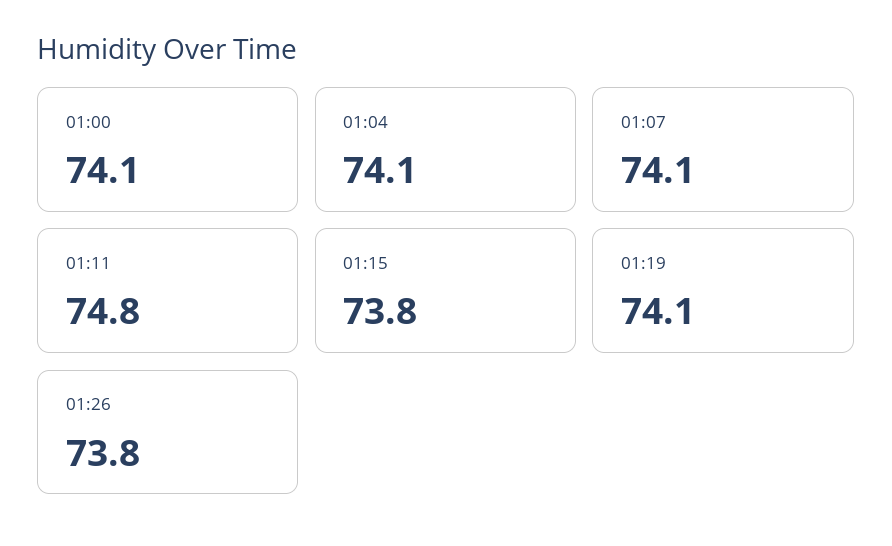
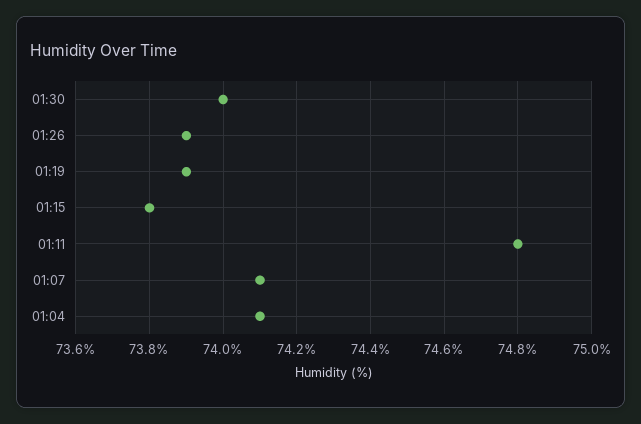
01:00: 74.1 -> none
01:19: 74.1 -> 73.9
01:26: 73.8 -> 73.9
01:30: none -> 74

